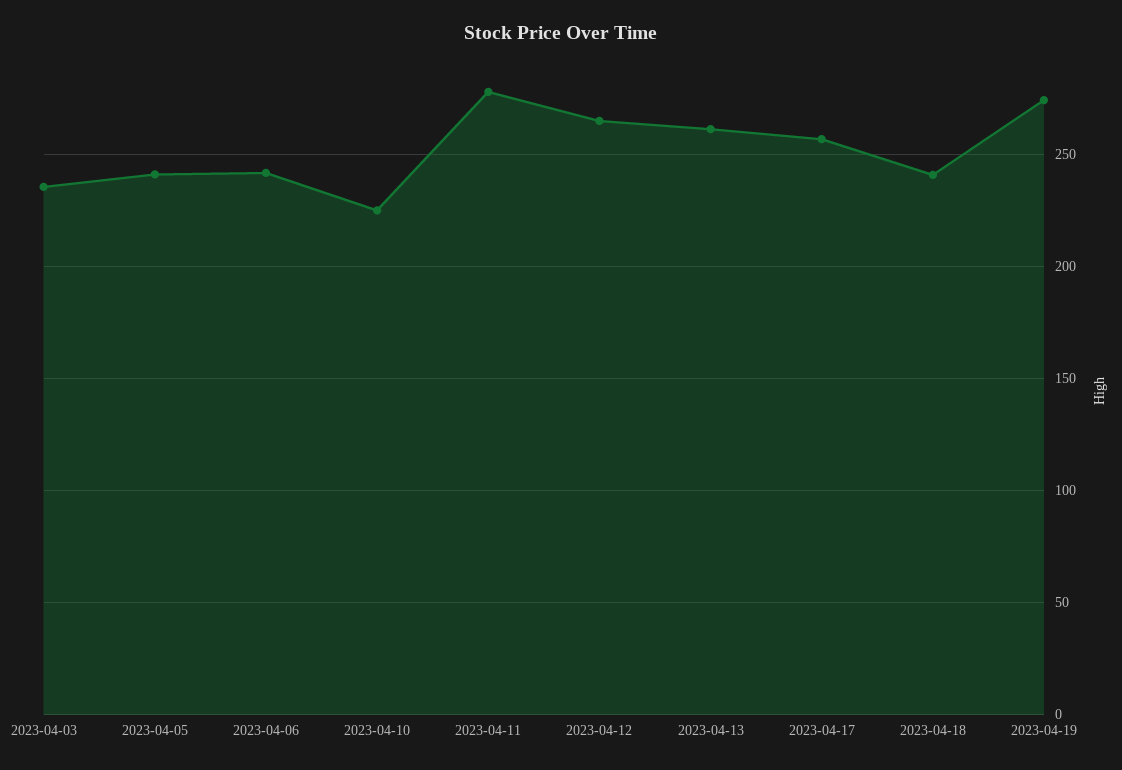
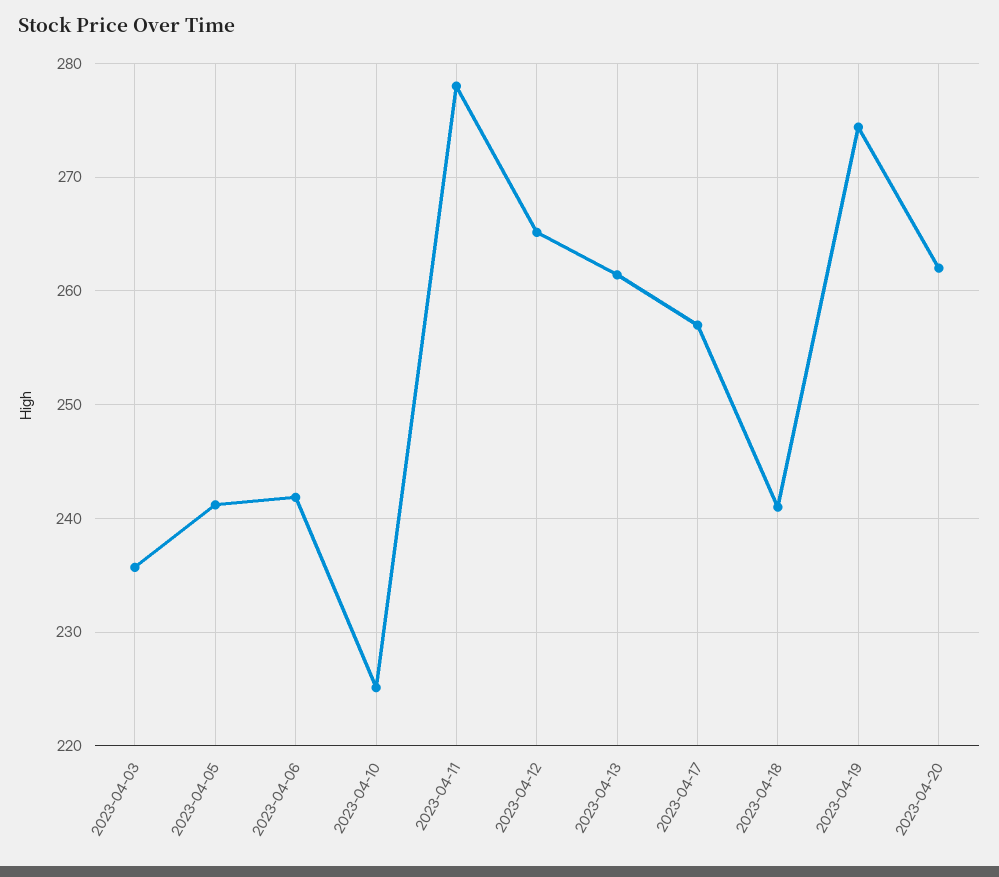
2023-04-20: none -> 262

